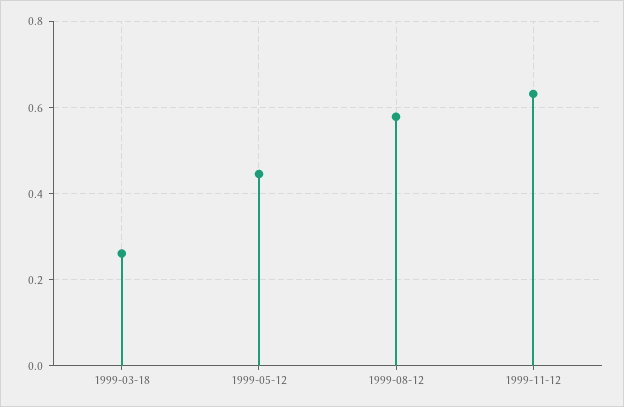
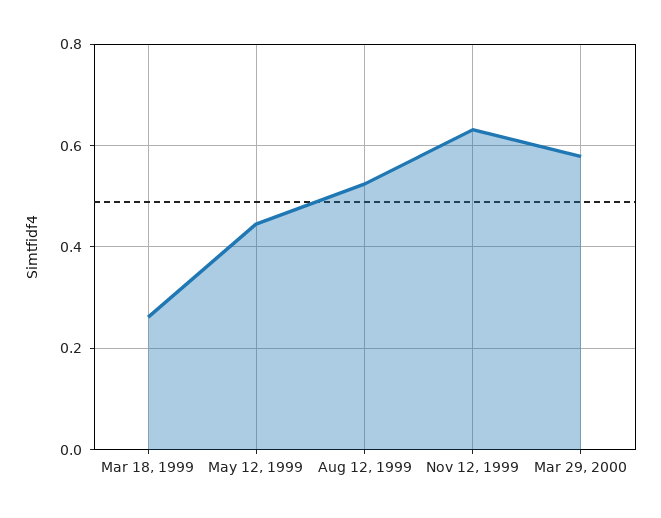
1999-08-12: 0.58 -> 0.52
Mar 29, 2000: none -> 0.58

